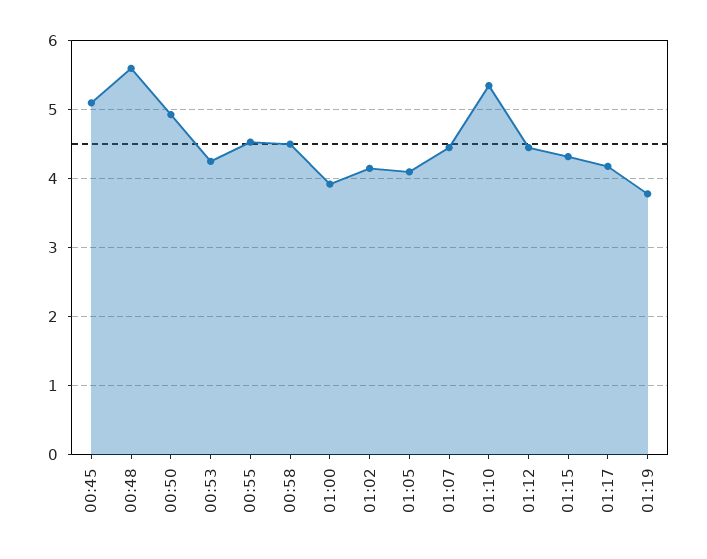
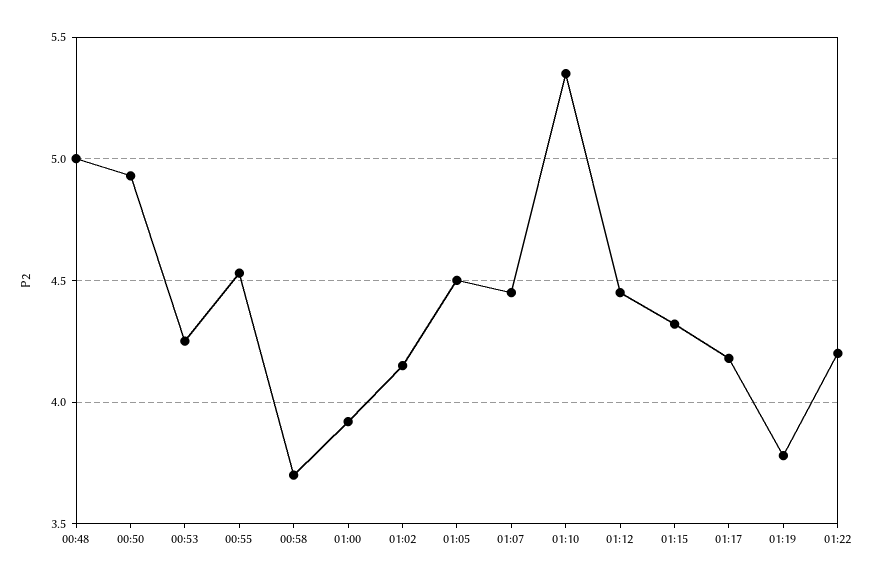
00:45: 5.1 -> none
00:48: 5.6 -> 5
00:58: 4.5 -> 3.7
01:05: 4.1 -> 4.5
01:22: none -> 4.2

